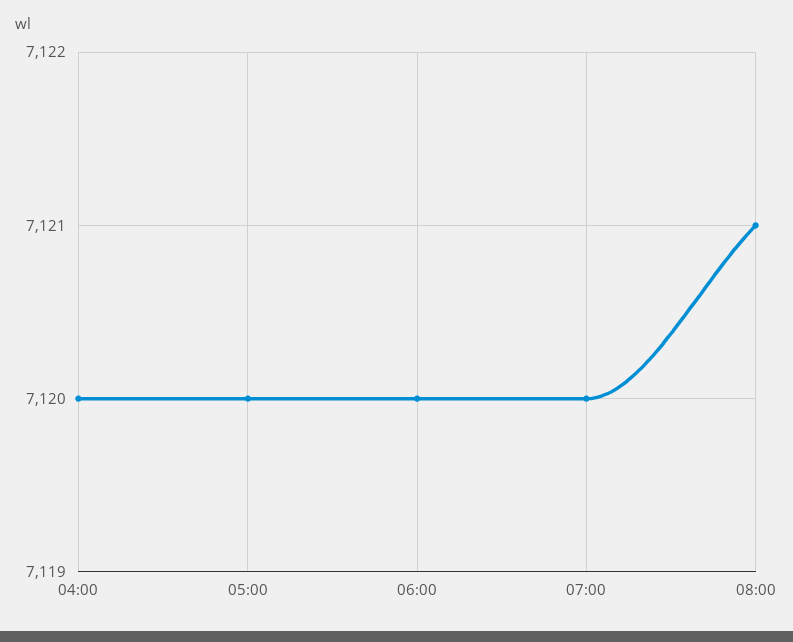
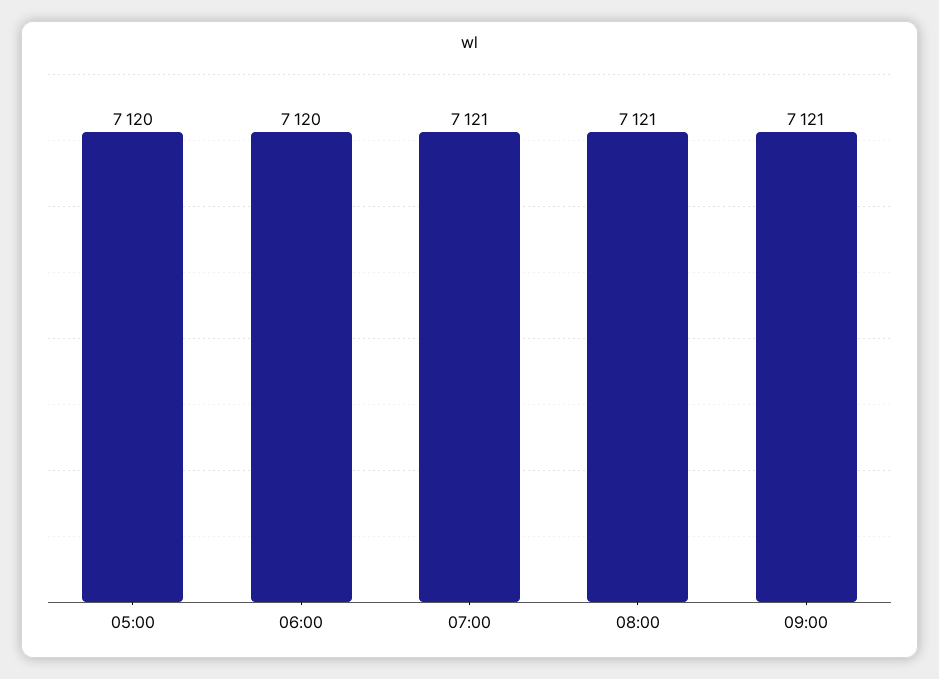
04:00: 7120 -> none
07:00: 7120 -> 7121
09:00: none -> 7121

